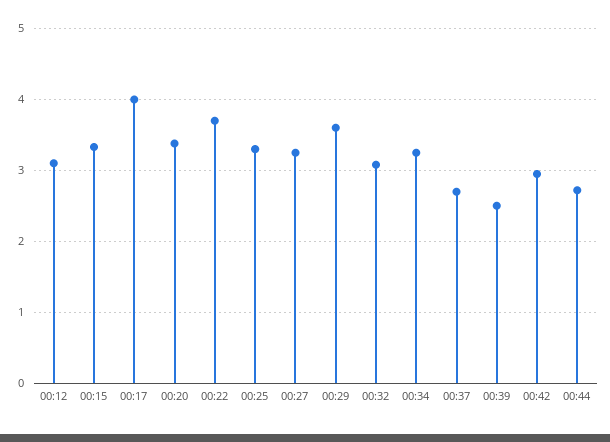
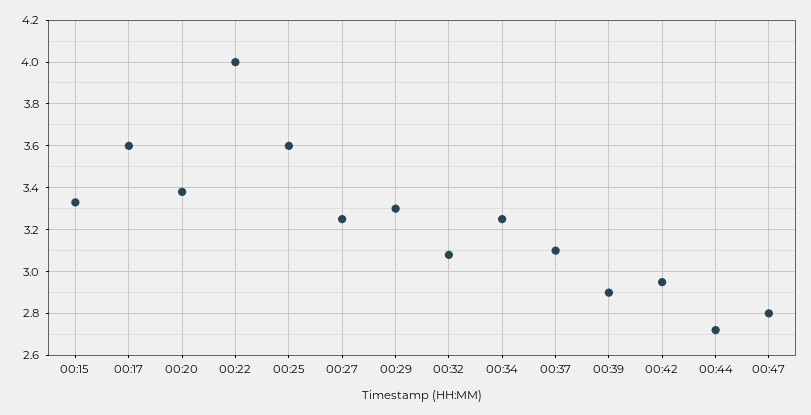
00:12: 3.1 -> none
00:17: 4 -> 3.6
00:22: 3.7 -> 4
00:25: 3.3 -> 3.6
00:29: 3.6 -> 3.3
00:37: 2.7 -> 3.1
00:39: 2.5 -> 2.9
00:47: none -> 2.8

